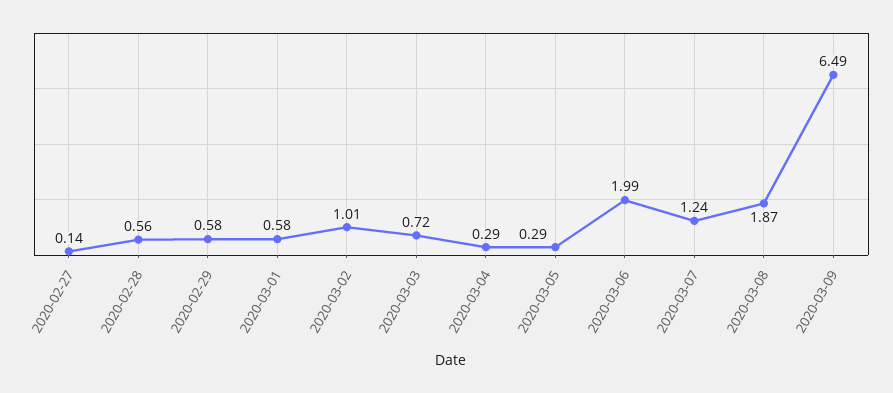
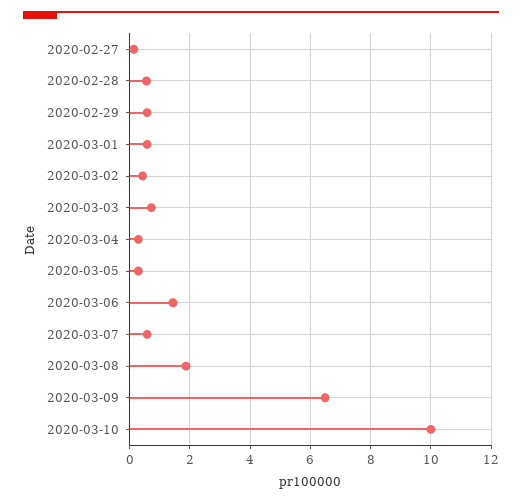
2020-03-02: 1.01 -> 0.4
2020-03-06: 1.99 -> 1.4
2020-03-07: 1.24 -> 0.6
2020-03-10: none -> 10

